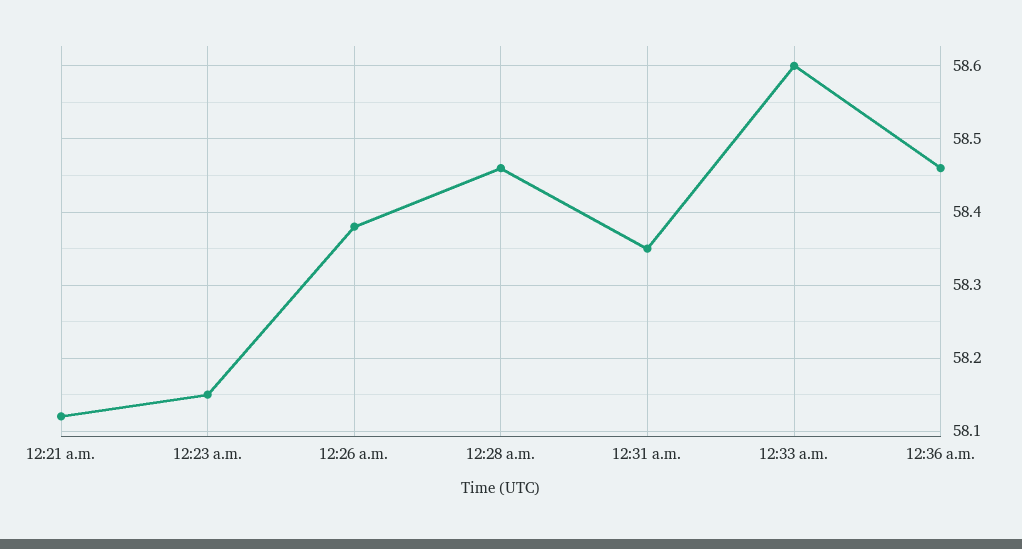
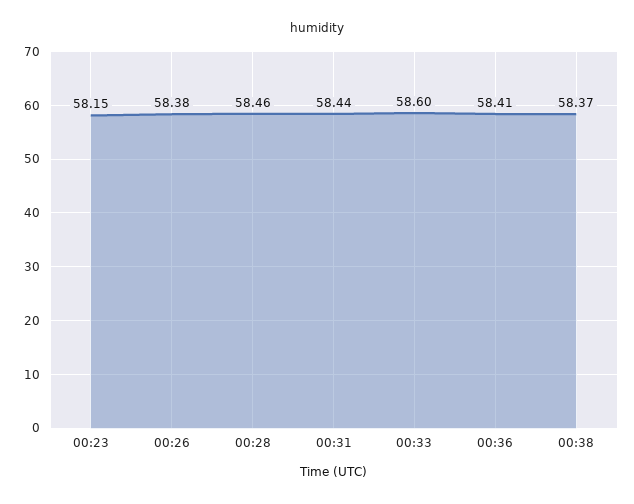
12:21 a.m.: 58.12 -> none
12:31 a.m.: 58.35 -> 58.44
12:36 a.m.: 58.46 -> 58.41
00:38: none -> 58.37

